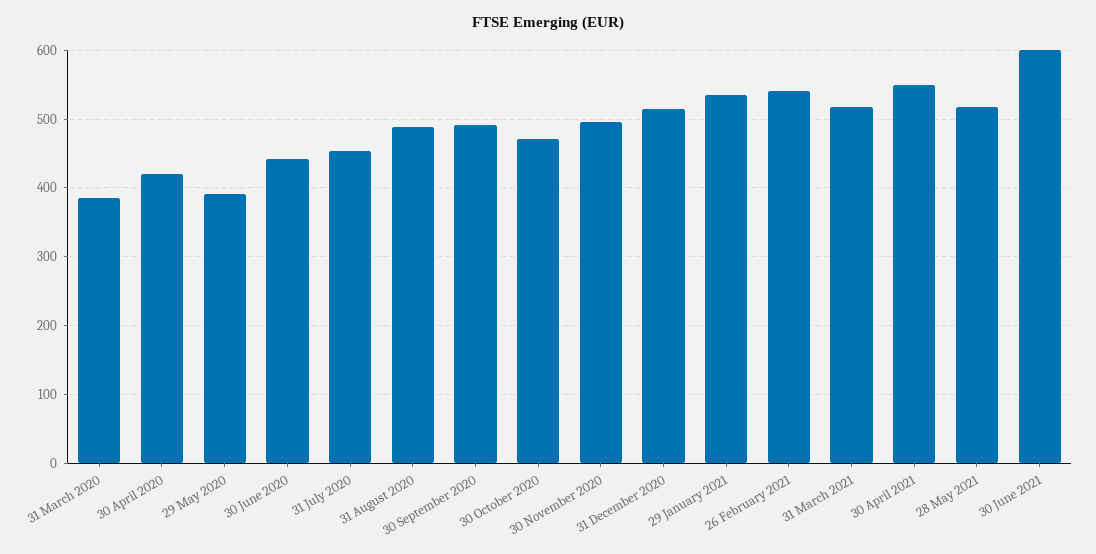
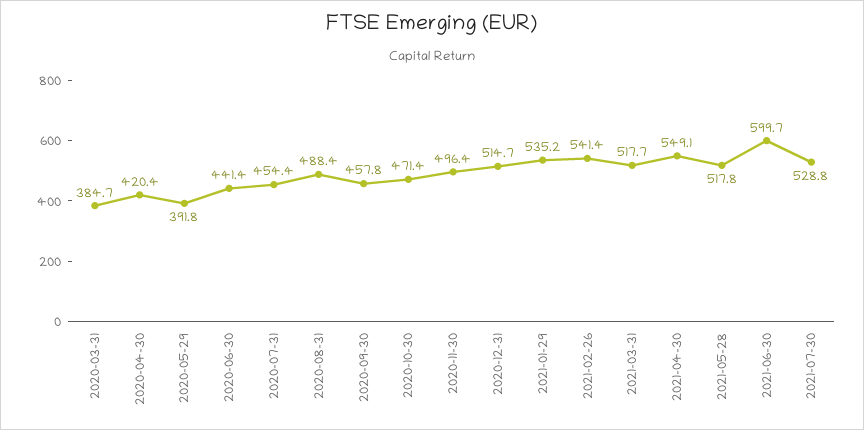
30 September 2020: 490 -> 457.8
2021-07-30: none -> 528.8

